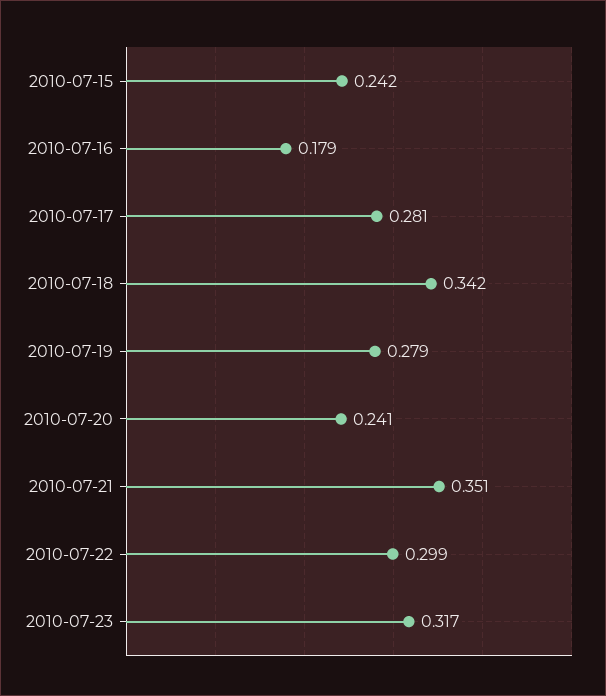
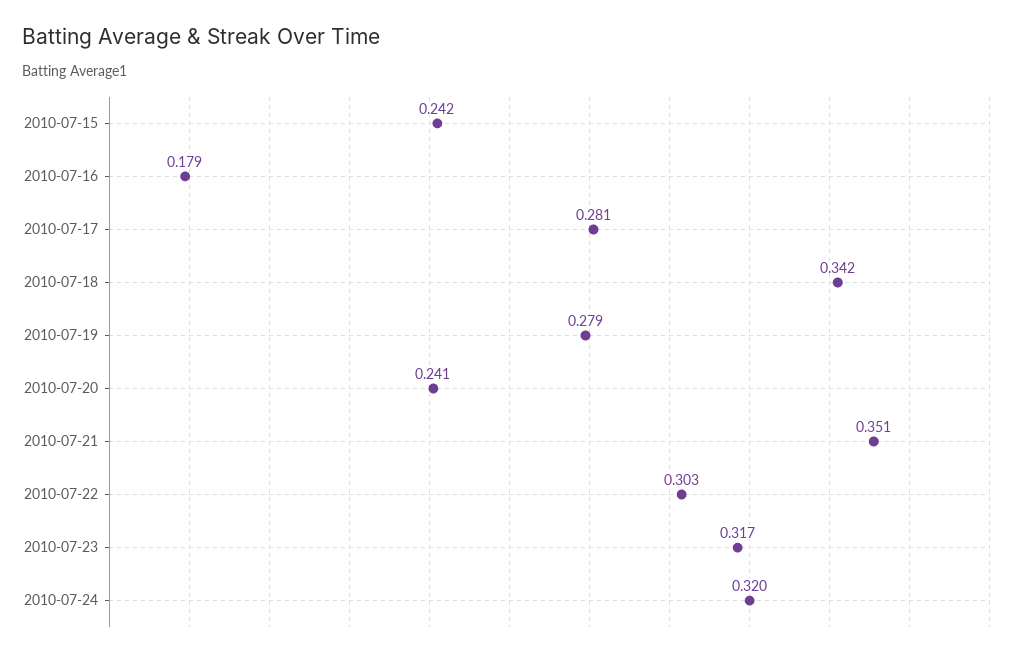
2010-07-22: 0.299 -> 0.303
2010-07-24: none -> 0.32

